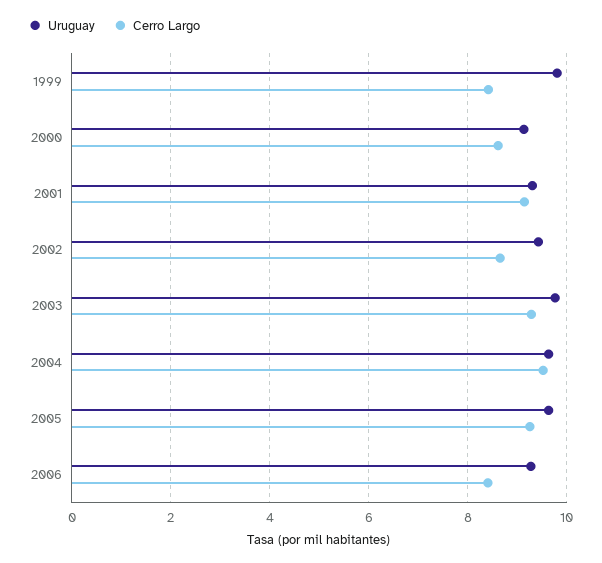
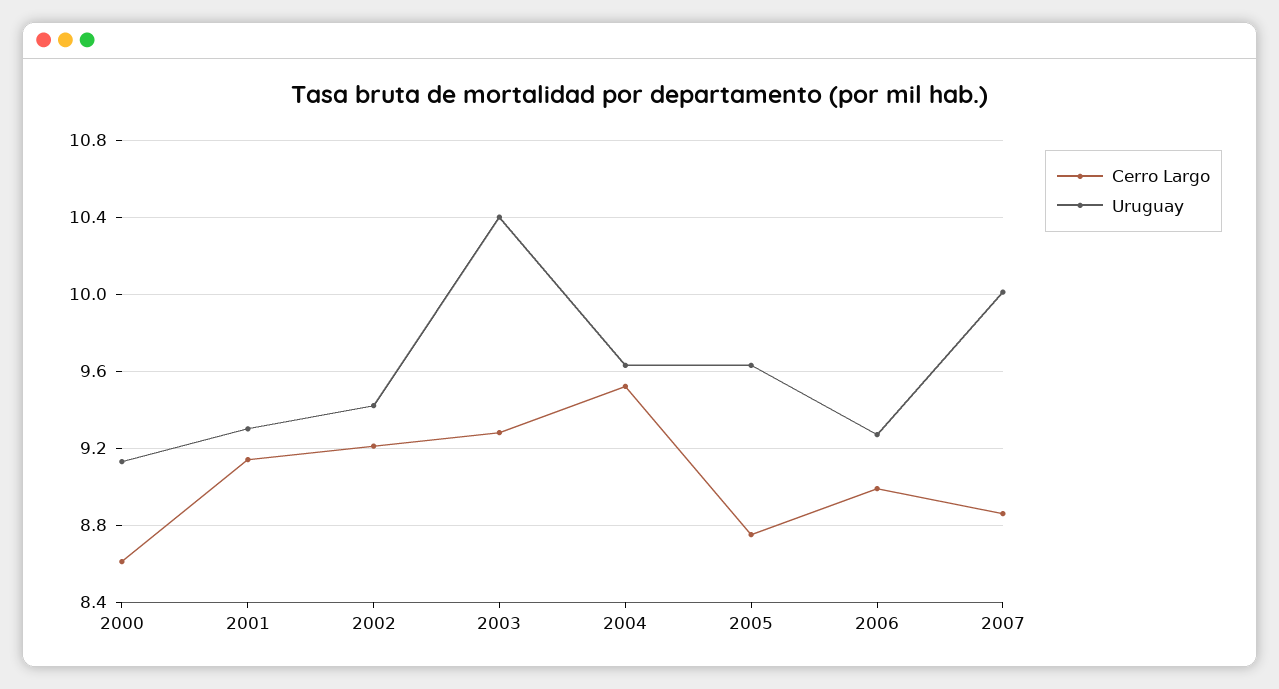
Uruguay, 1999: 9.8 -> none
Cerro Largo, 1999: 8.4 -> none
Cerro Largo, 2002: 8.6 -> 9.2
Uruguay, 2003: 9.8 -> 10.4
Cerro Largo, 2005: 9.2 -> 8.75
Cerro Largo, 2006: 8.4 -> 9
Cerro Largo, 2007: none -> 8.85
Uruguay, 2007: none -> 10

